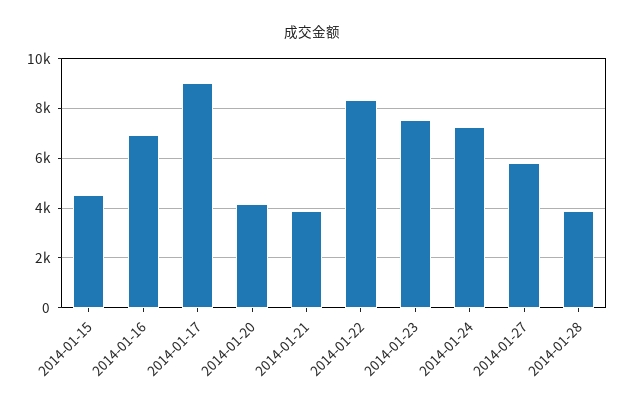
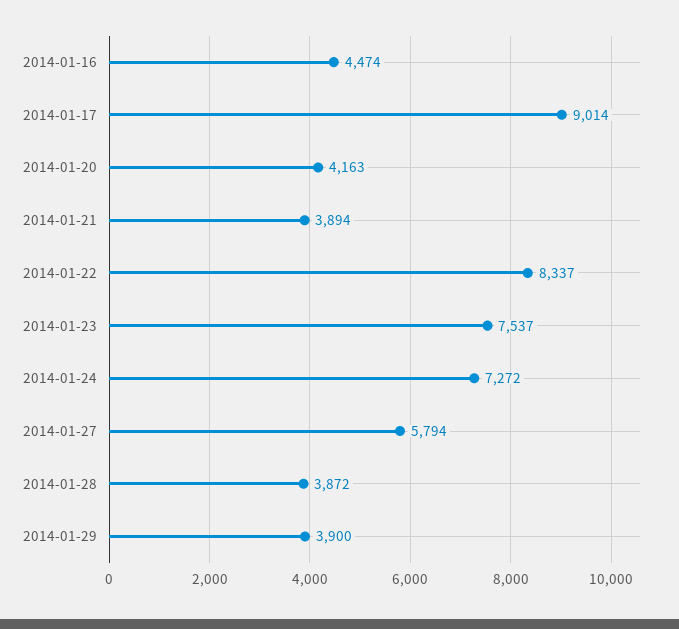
2014-01-15: 4500 -> none
2014-01-16: 7000 -> 4474
2014-01-29: none -> 3900

